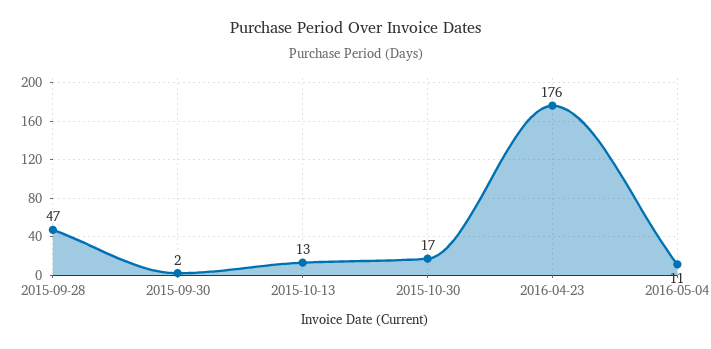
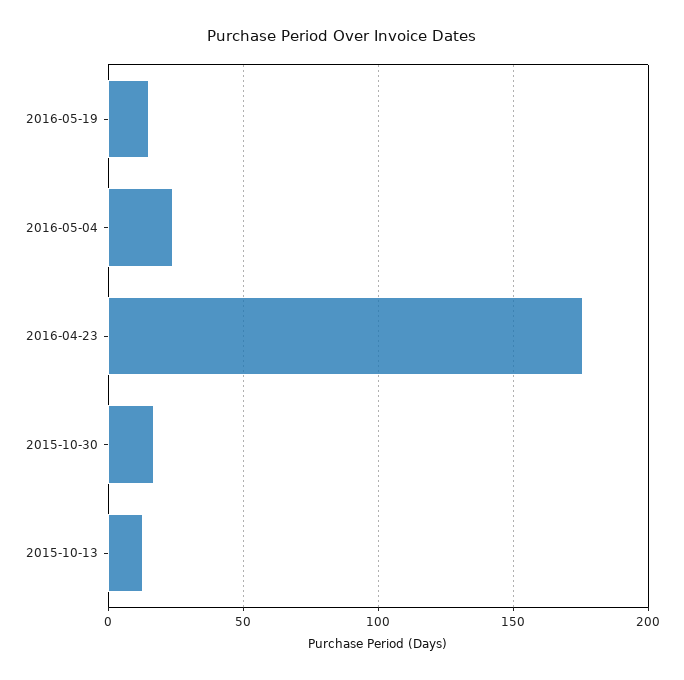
2015-09-28: 47 -> none
2015-09-30: 2 -> none
2016-05-04: 11 -> 25
2016-05-19: none -> 15

